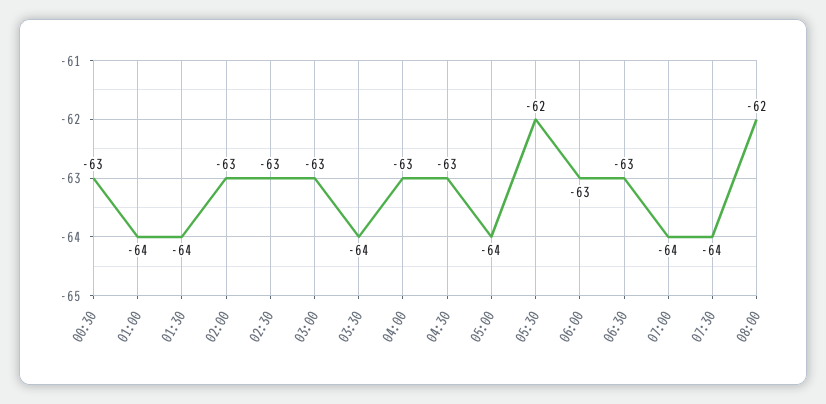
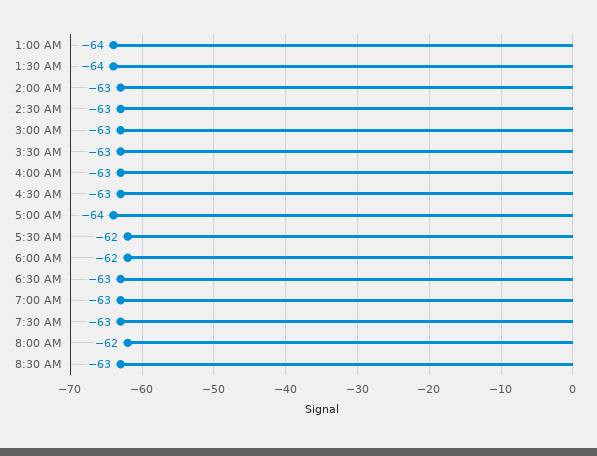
00:30: -63 -> none
03:30: -64 -> -63
06:00: -63 -> -62
07:00: -64 -> -63
07:30: -64 -> -63
8:30 AM: none -> -63

